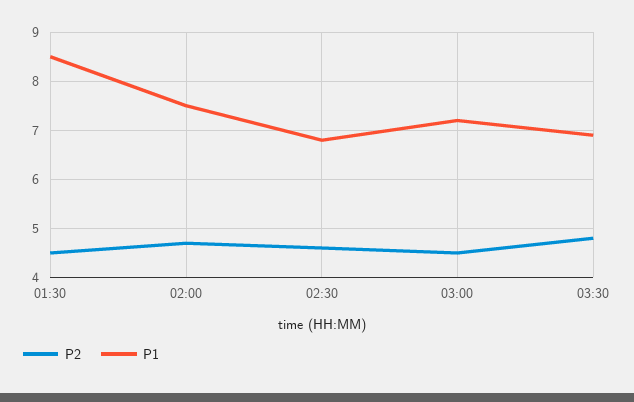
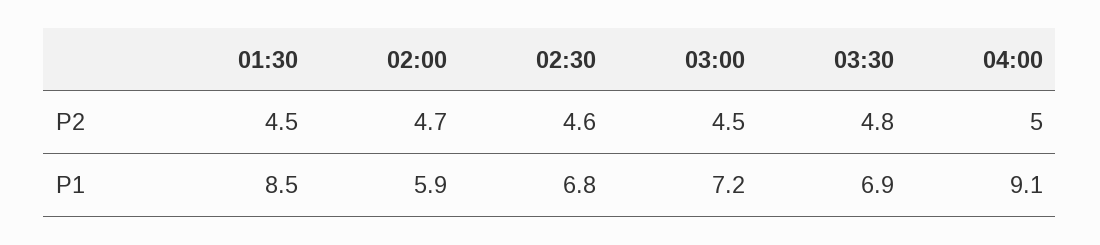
P1, 02:00: 7.5 -> 5.9
P2, 04:00: none -> 5
P1, 04:00: none -> 9.1

